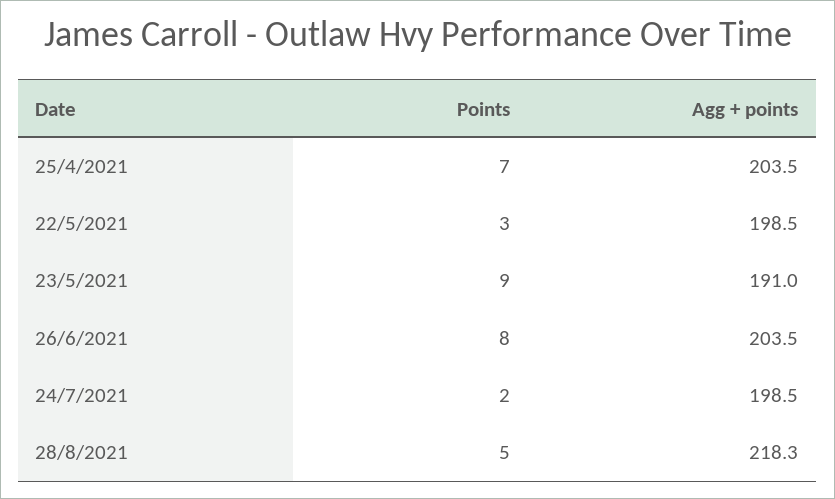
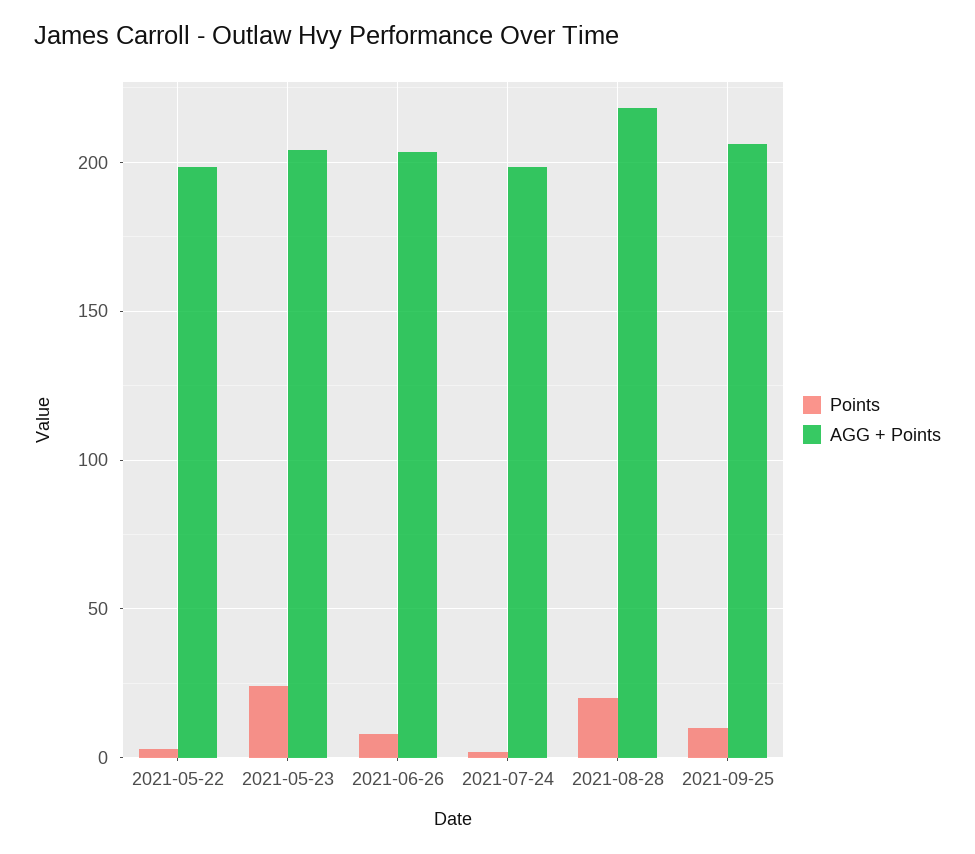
Points, 25/4/2021: 7 -> none
Agg + points, 25/4/2021: 203.5 -> none
Points, 23/5/2021: 9 -> 25
Agg + points, 23/5/2021: 191 -> 205
Points, 28/8/2021: 5 -> 20
Points, 2021-09-25: none -> 10
Agg + points, 2021-09-25: none -> 205

